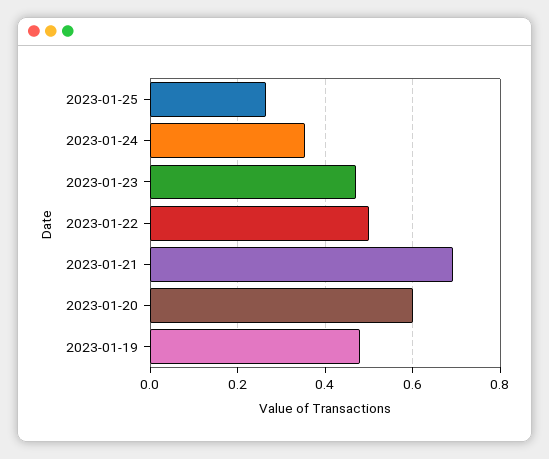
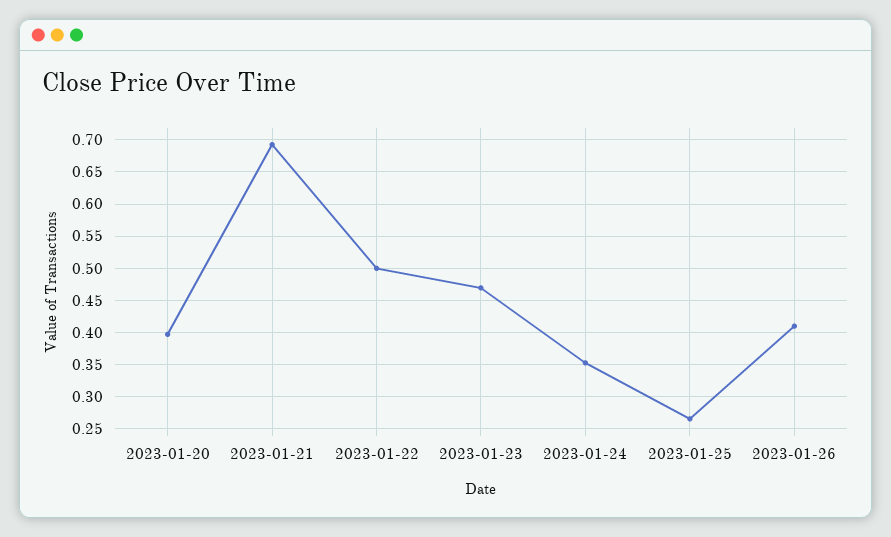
2023-01-20: 0.6 -> 0.4
2023-01-19: 0.48 -> none
2023-01-26: none -> 0.41

